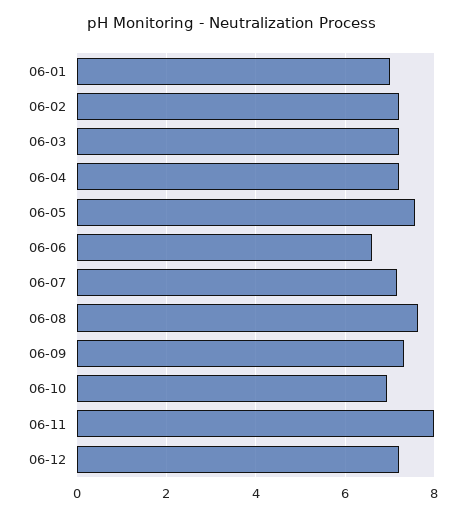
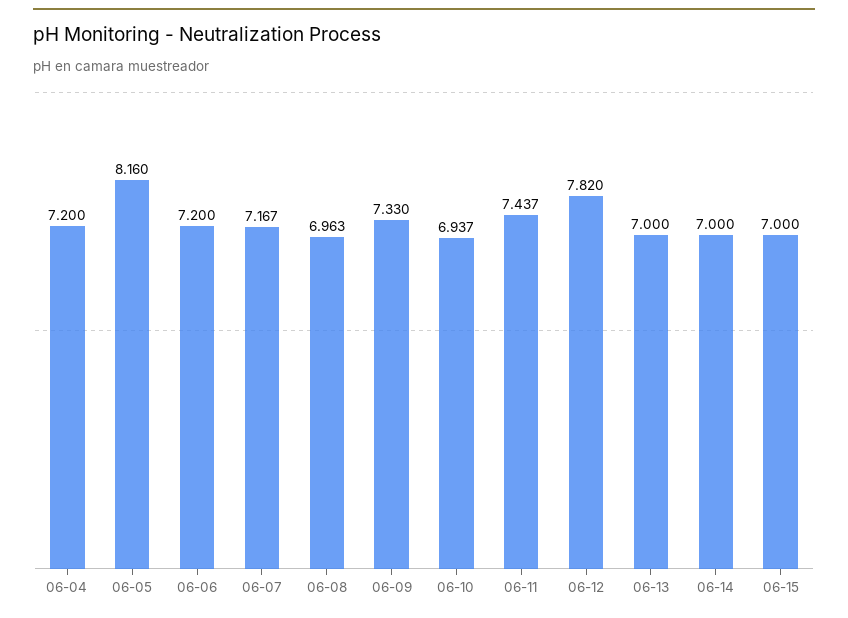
06-01: 7 -> none
06-02: 7.2 -> none
06-03: 7.2 -> none
06-05: 7.6 -> 8.16
06-06: 6.6 -> 7.2
06-08: 7.6 -> 6.963
06-11: 8 -> 7.437
06-12: 7.2 -> 7.82
06-13: none -> 7
06-14: none -> 7
06-15: none -> 7

